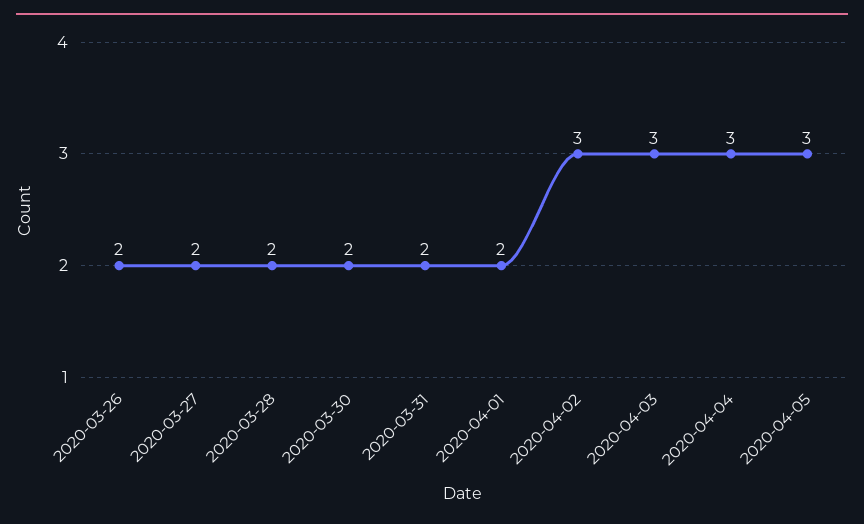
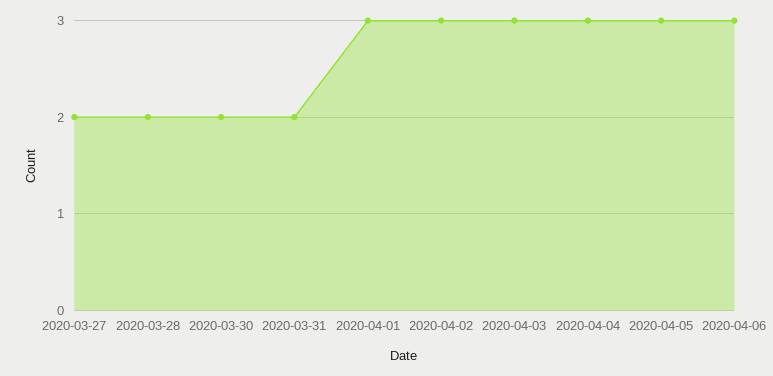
2020-03-26: 2 -> none
2020-04-01: 2 -> 3
2020-04-06: none -> 3

